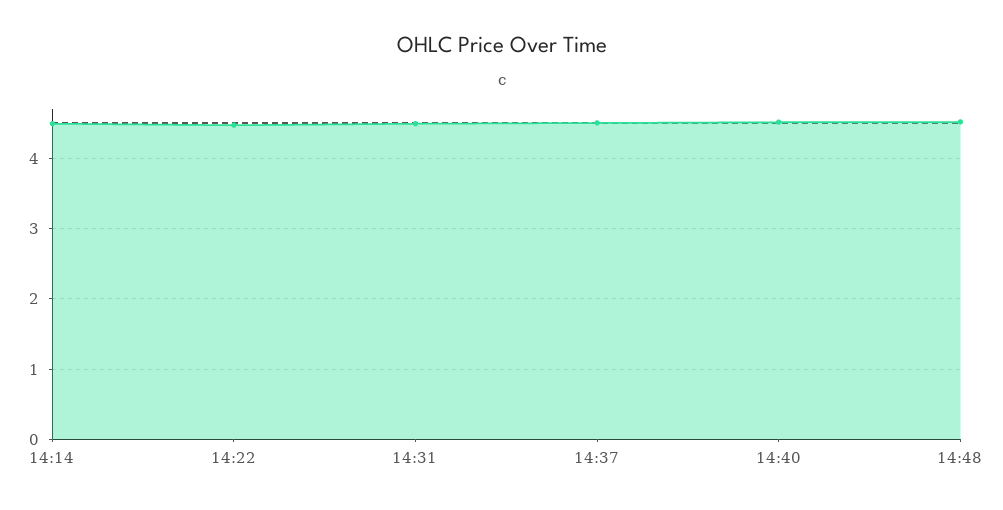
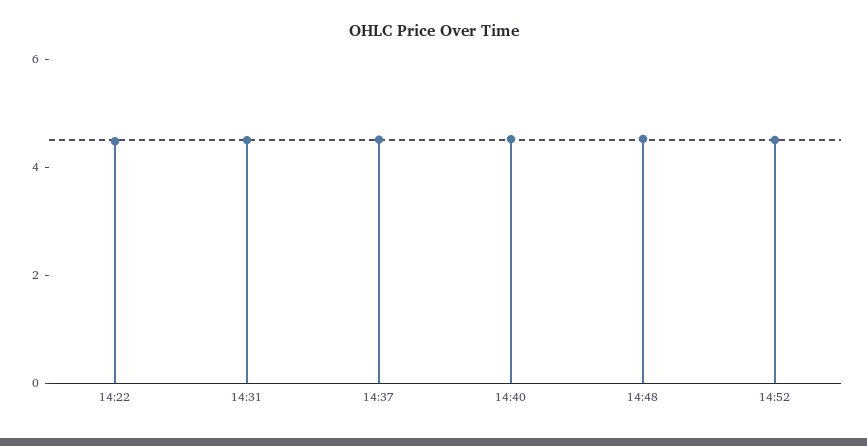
14:14: 4.5 -> none
14:52: none -> 4.5

